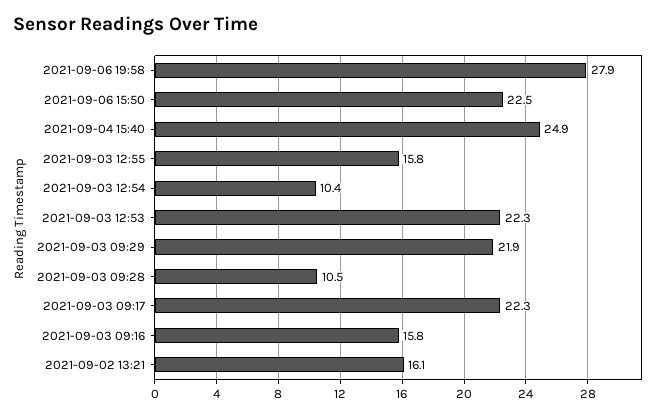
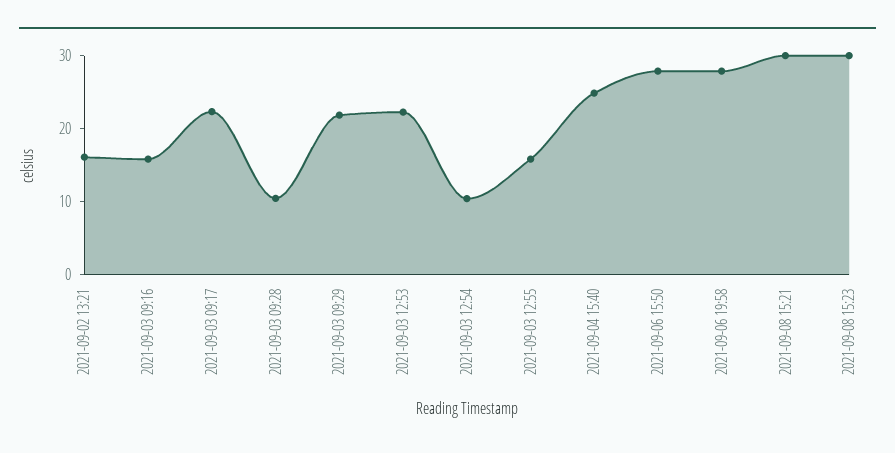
2021-09-06 15:50: 22.5 -> 28
2021-09-08 15:21: none -> 30
2021-09-08 15:23: none -> 30

